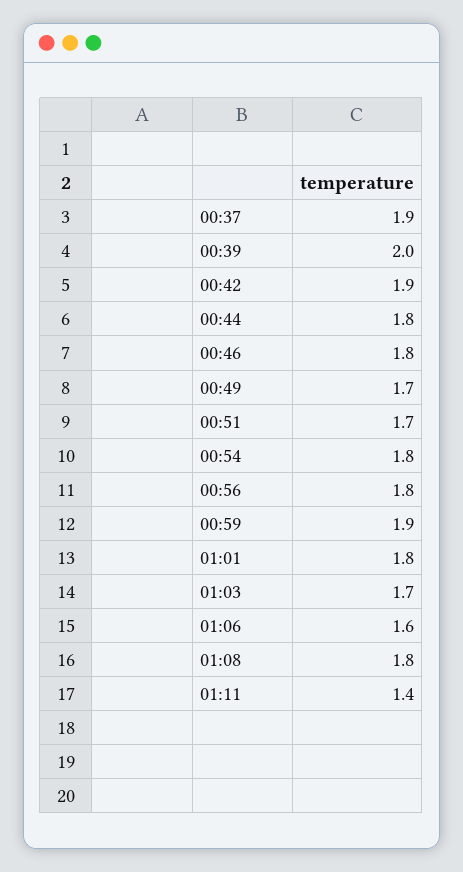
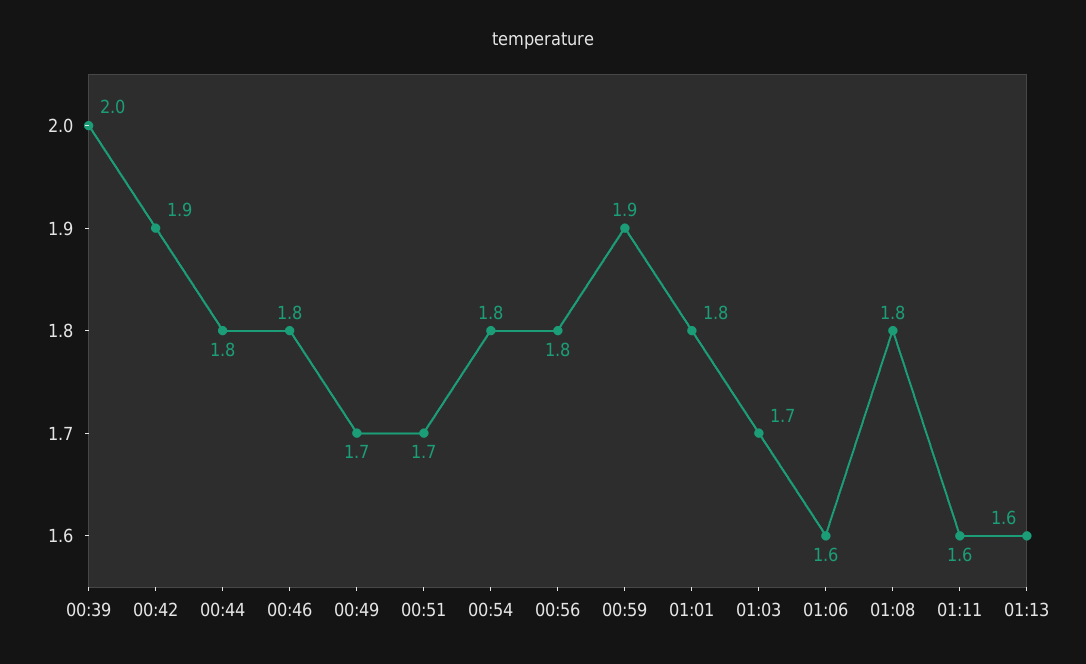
00:37: 1.9 -> none
01:11: 1.4 -> 1.6
01:13: none -> 1.6

